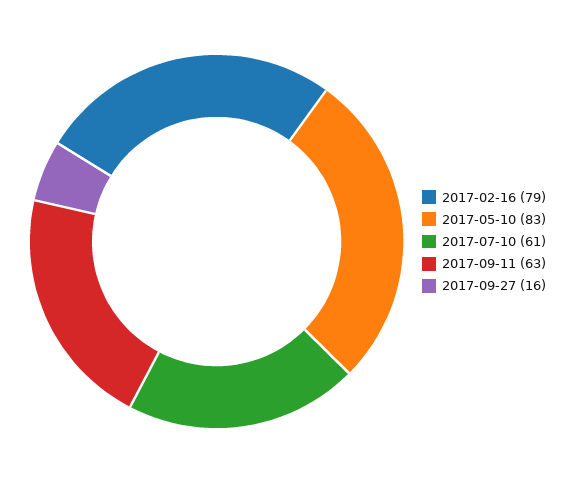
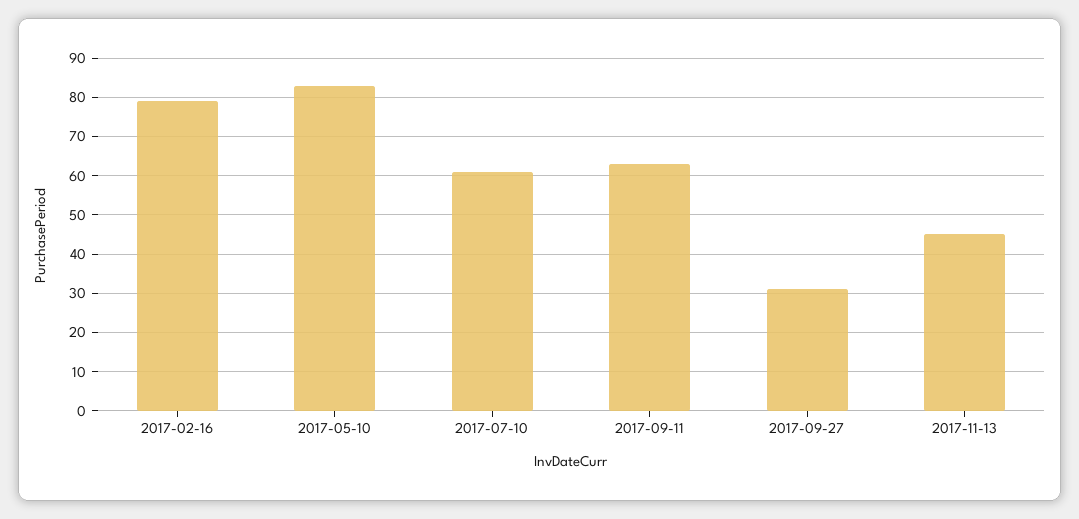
2017-09-27: 16 -> 30
2017-11-13: none -> 45

